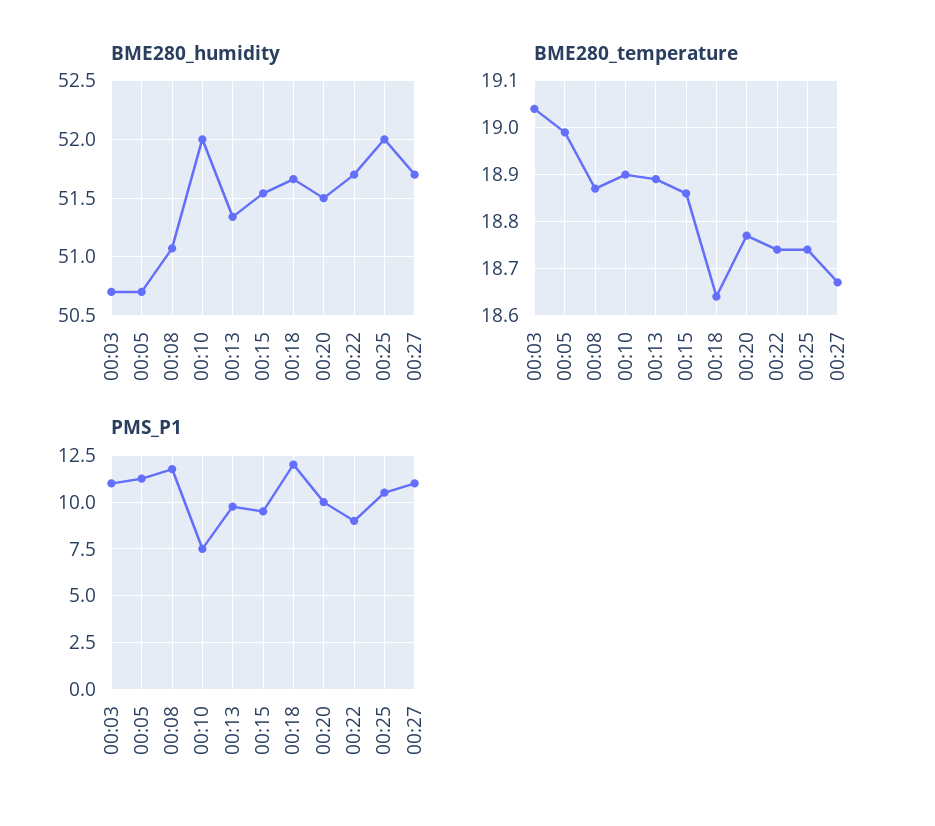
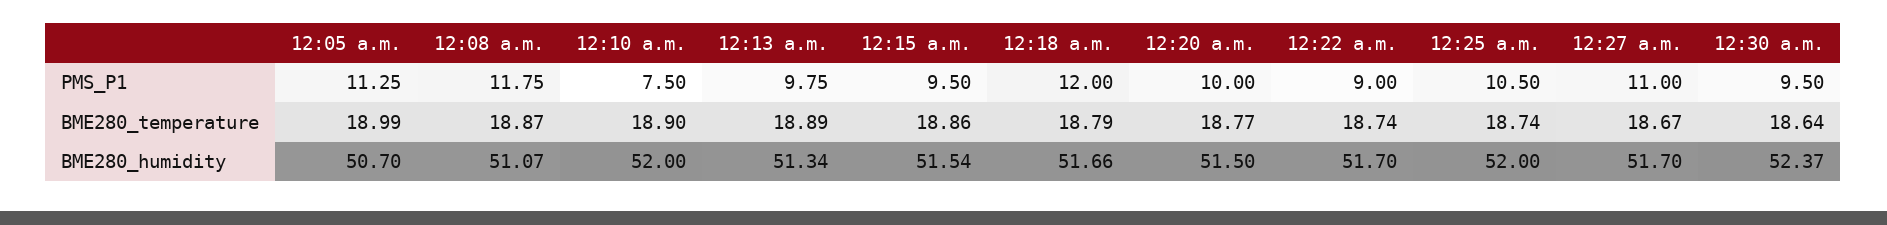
BME280_humidity, 00:03: 50.7 -> none
BME280_temperature, 00:03: 19.05 -> none
BME280_temperature, 00:18: 18.65 -> 18.79
PMS_P1, 00:03: 11 -> none
PMS_P1, 12:30 a.m.: none -> 9.5
BME280_temperature, 12:30 a.m.: none -> 18.64
BME280_humidity, 12:30 a.m.: none -> 52.37

